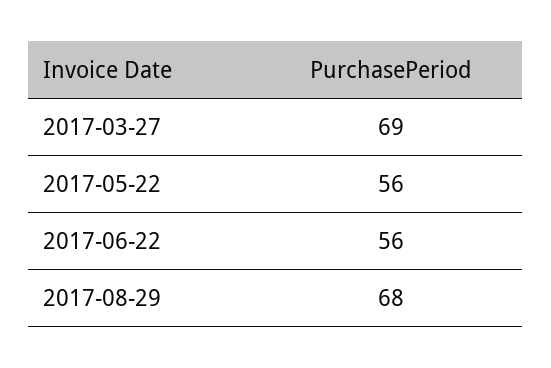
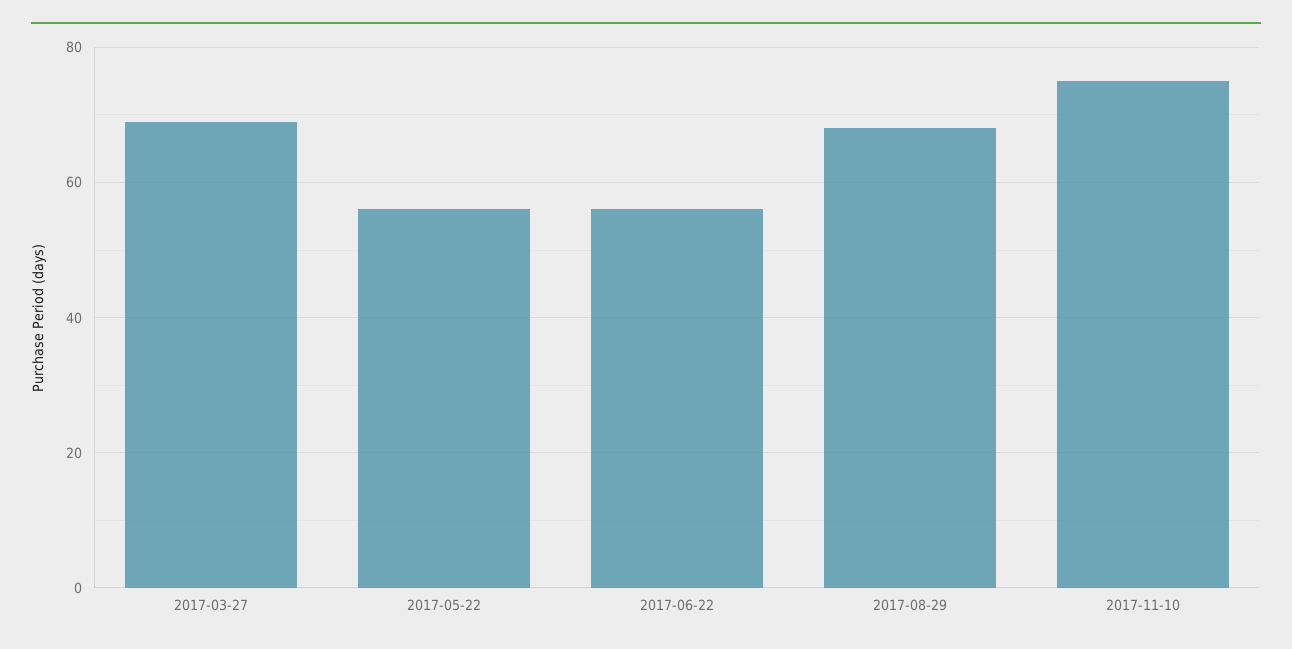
2017-11-10: none -> 75

